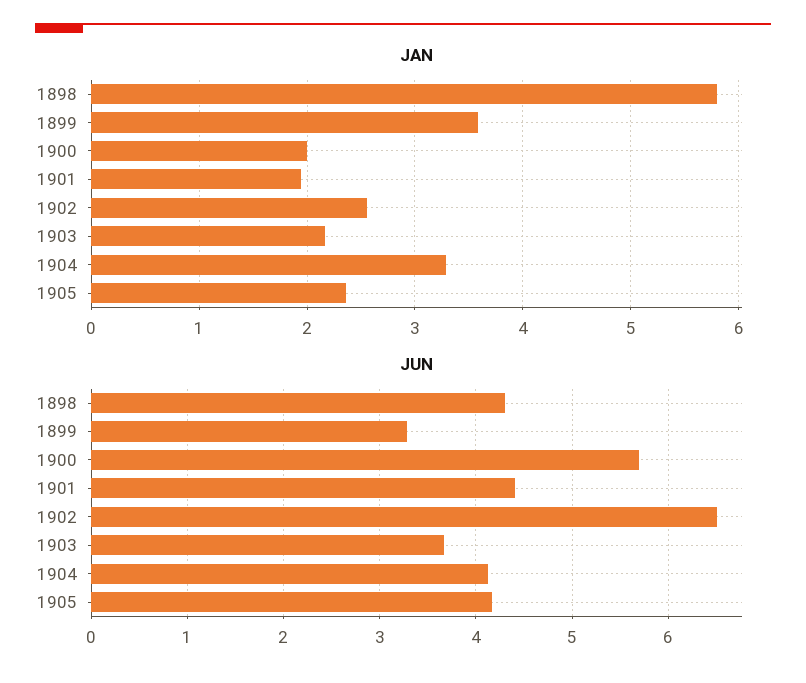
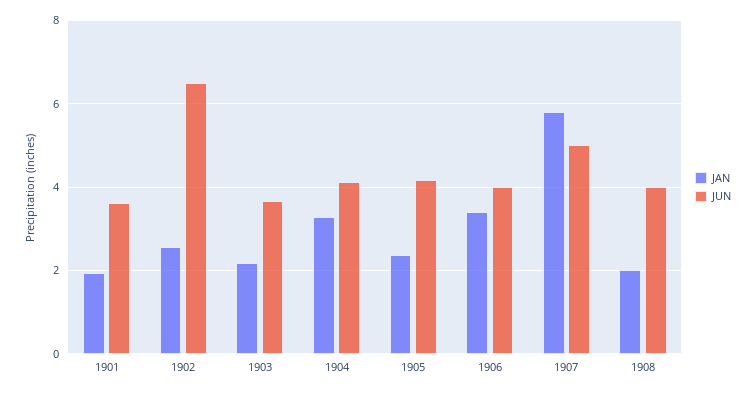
JAN, 1898: 5.8 -> none
JAN, 1899: 3.6 -> none
JAN, 1900: 2 -> none
JUN, 1898: 4.3 -> none
JUN, 1899: 3.3 -> none
JUN, 1900: 5.7 -> none
JUN, 1901: 4.4 -> 3.6
JAN, 1906: none -> 3.4
JUN, 1906: none -> 4
JAN, 1907: none -> 5.8
JUN, 1907: none -> 5
JAN, 1908: none -> 2
JUN, 1908: none -> 4

